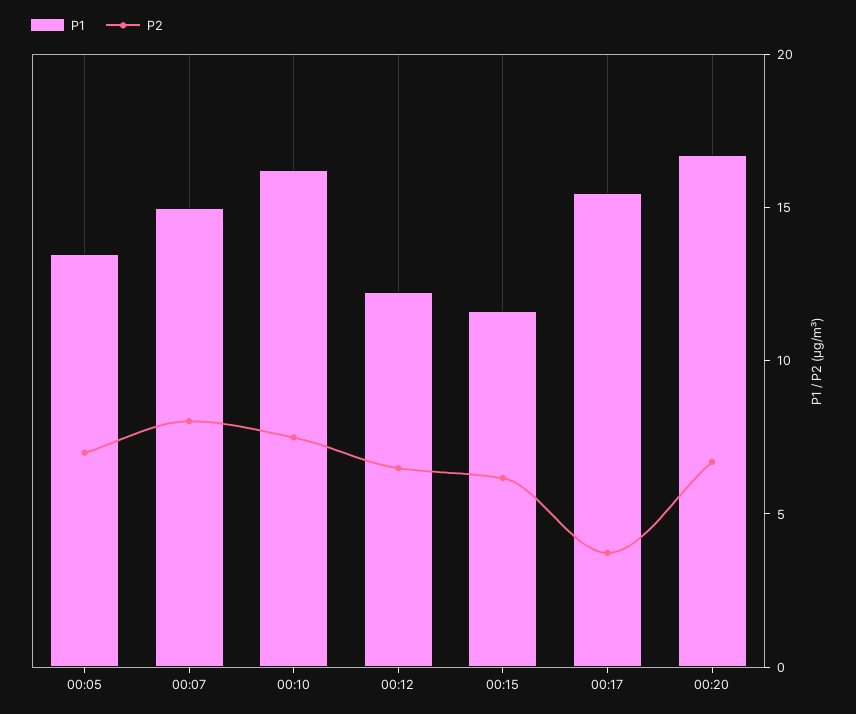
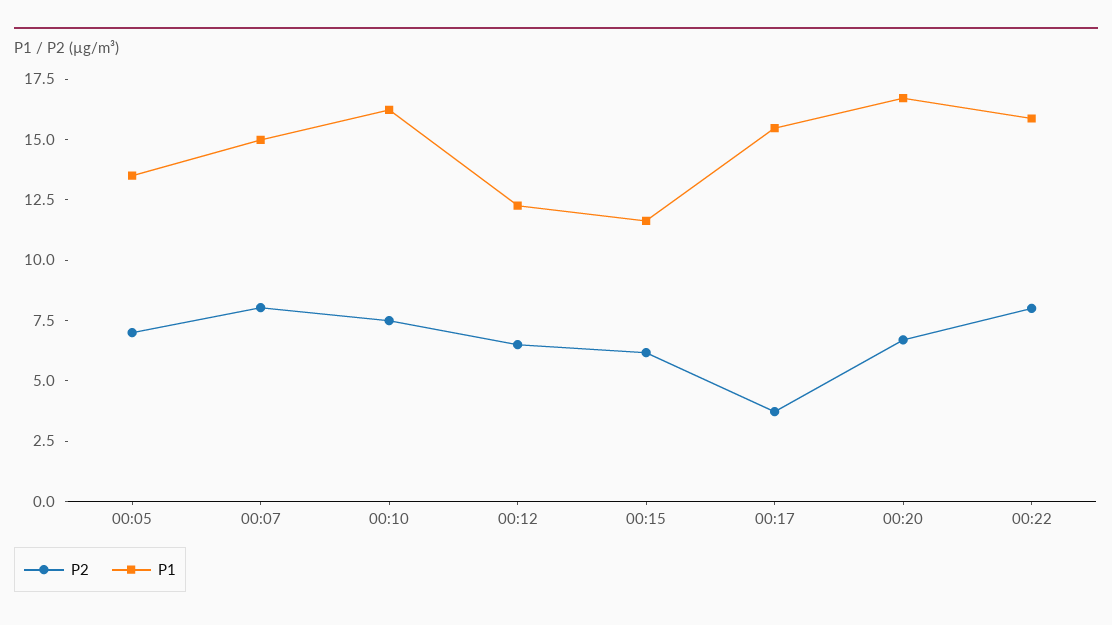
P2, 00:22: none -> 8
P1, 00:22: none -> 16

